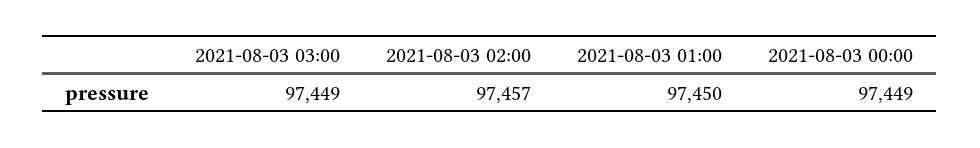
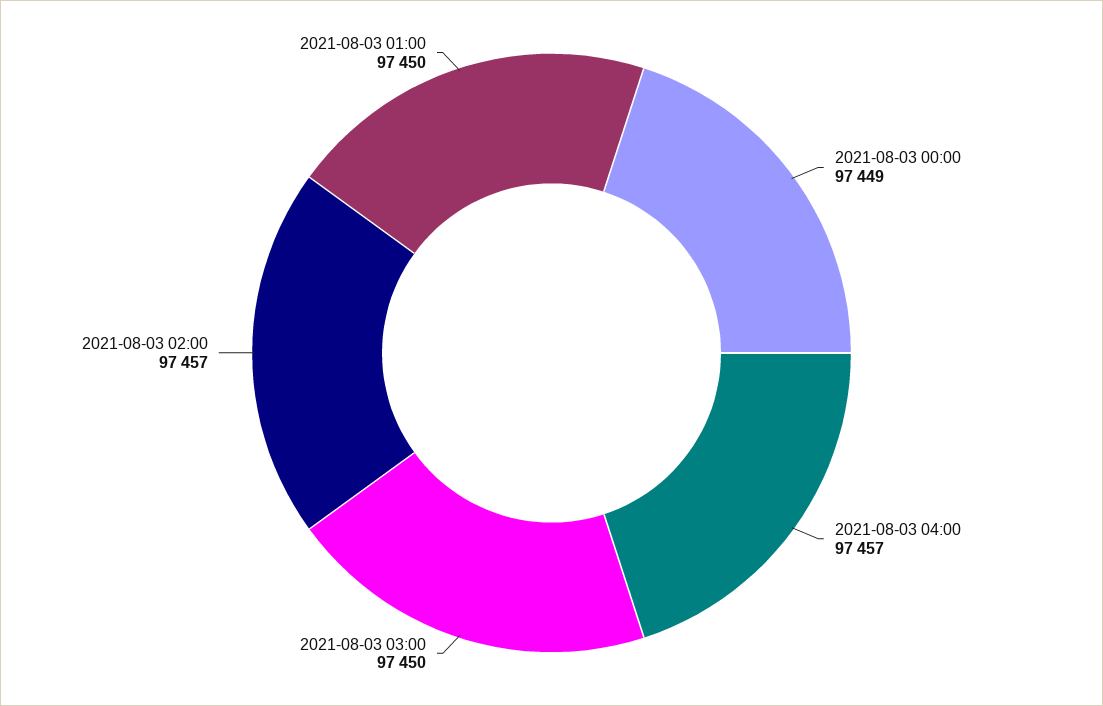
2021-08-03 03:00: 97449 -> 97450
2021-08-03 04:00: none -> 97457

